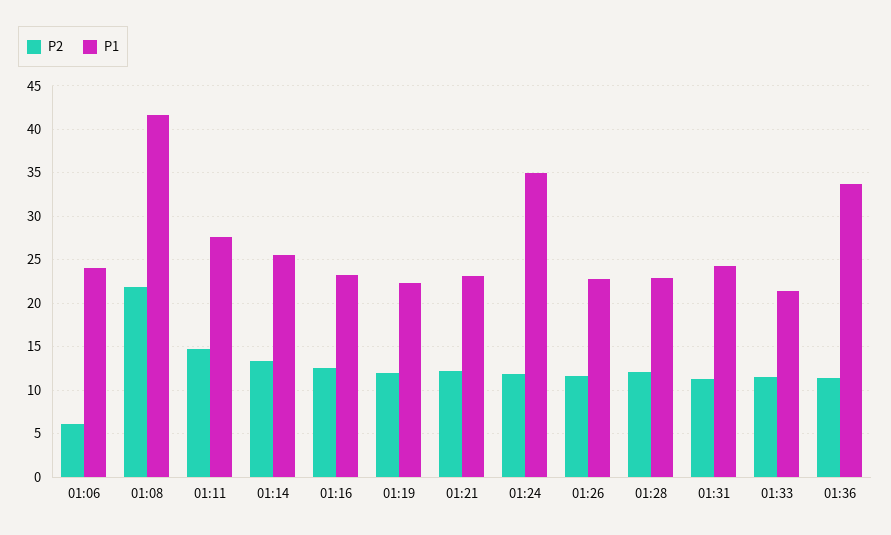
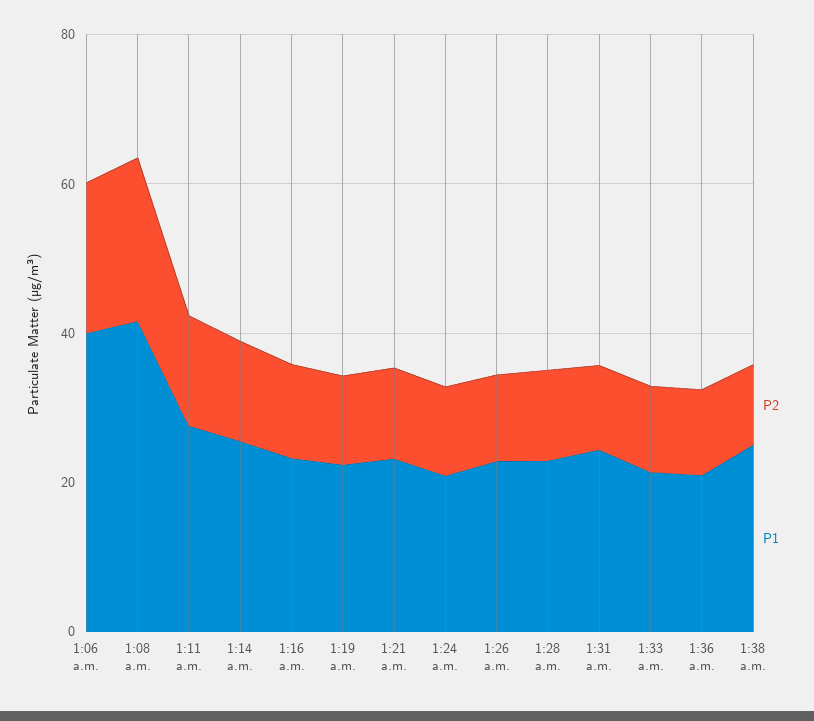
P2, 01:06: 6 -> 20
P1, 01:06: 24 -> 40
P1, 01:24: 35 -> 20
P1, 01:36: 34 -> 20
P2, 1:38 a.m.: none -> 10
P1, 1:38 a.m.: none -> 25

